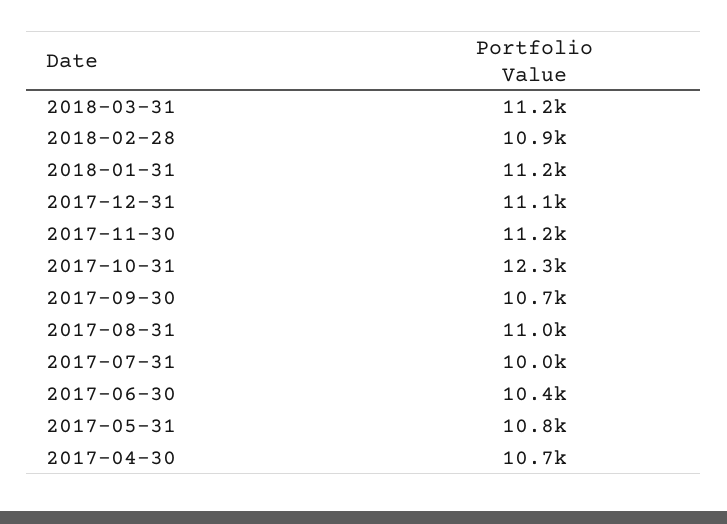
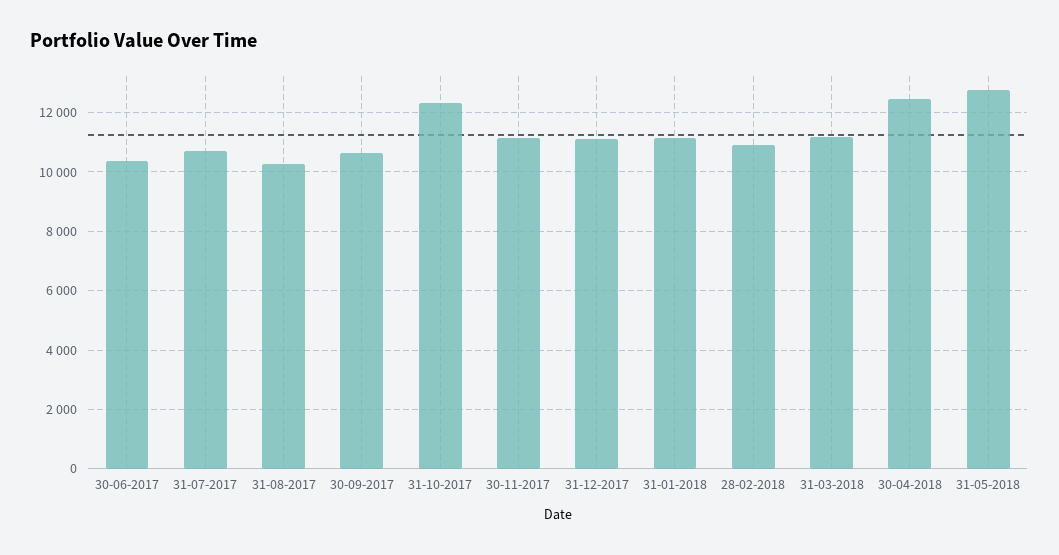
2017-08-31: 11000 -> 10250
2017-07-31: 10000 -> 10750
2017-05-31: 10800 -> none
2017-04-30: 10700 -> none
30-04-2018: none -> 12500
31-05-2018: none -> 12750

